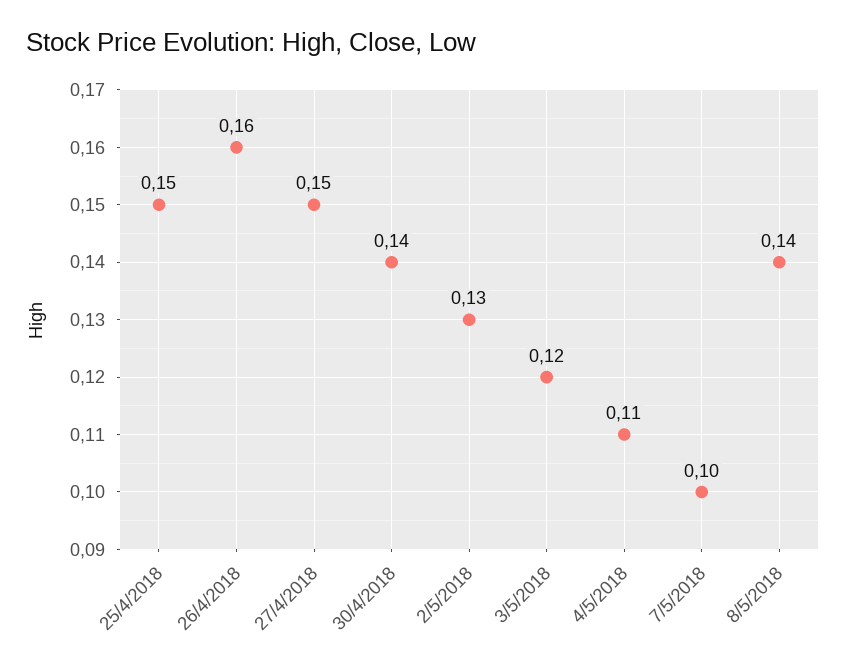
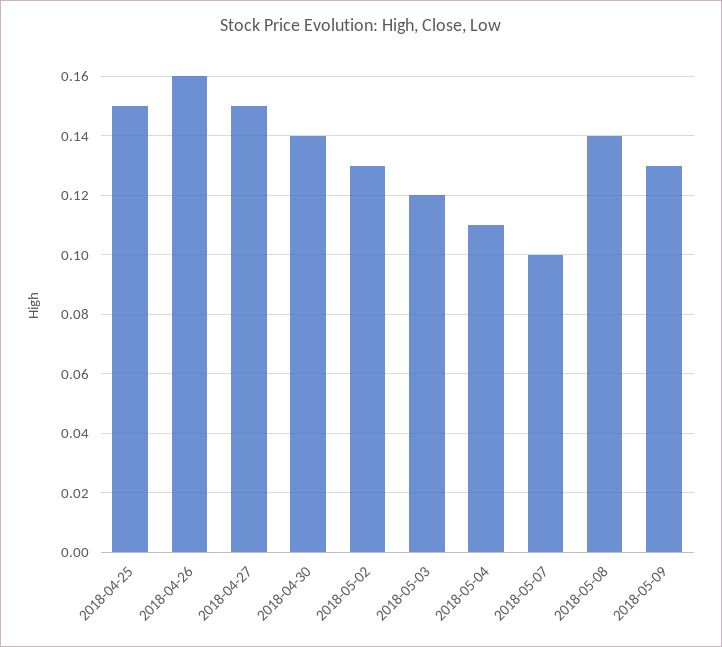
2018-05-09: none -> 0.13

